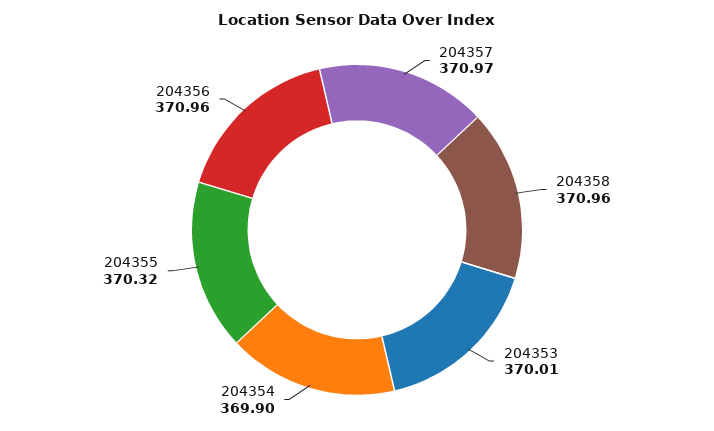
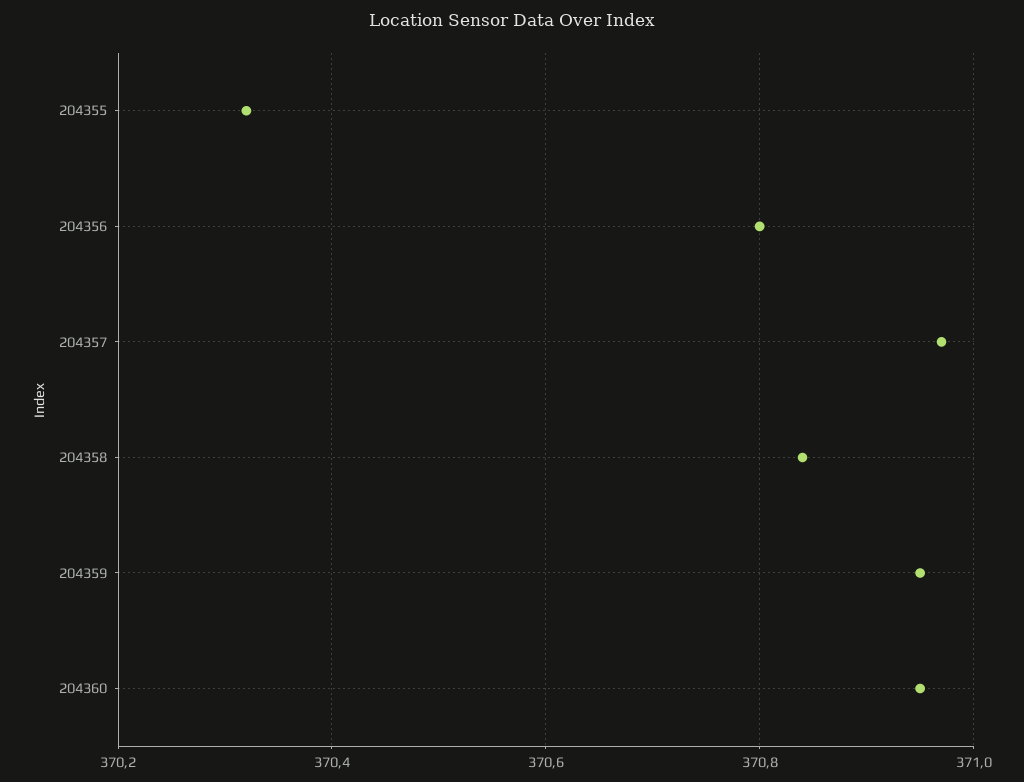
204358: 370.96 -> 370.85
204353: 370.01 -> none
204354: 369.9 -> none
204356: 370.96 -> 370.8
204359: none -> 370.95
204360: none -> 370.95

